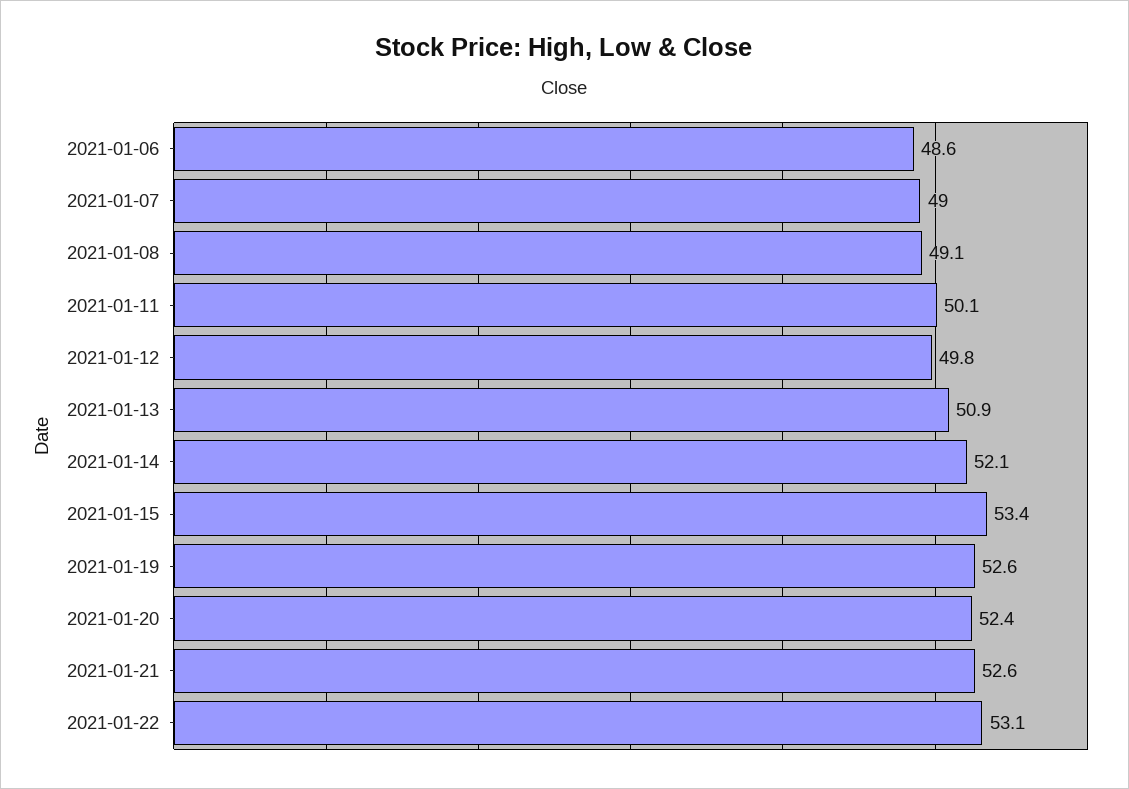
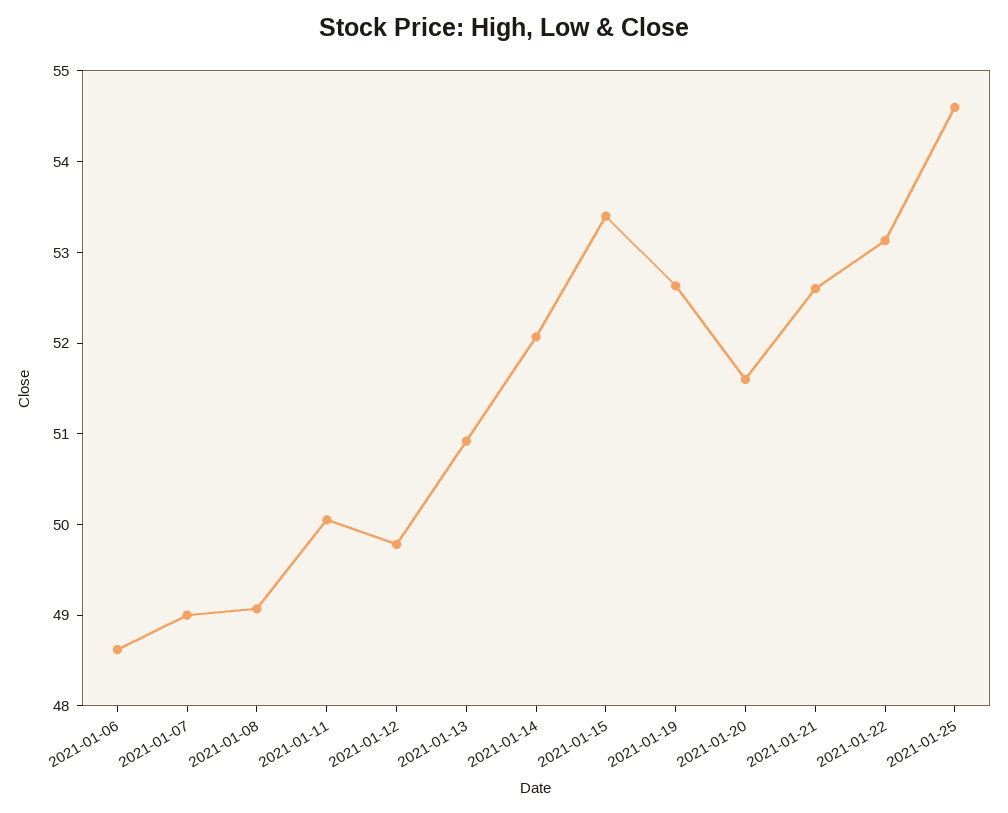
2021-01-20: 52.4 -> 51.6
2021-01-25: none -> 54.6

